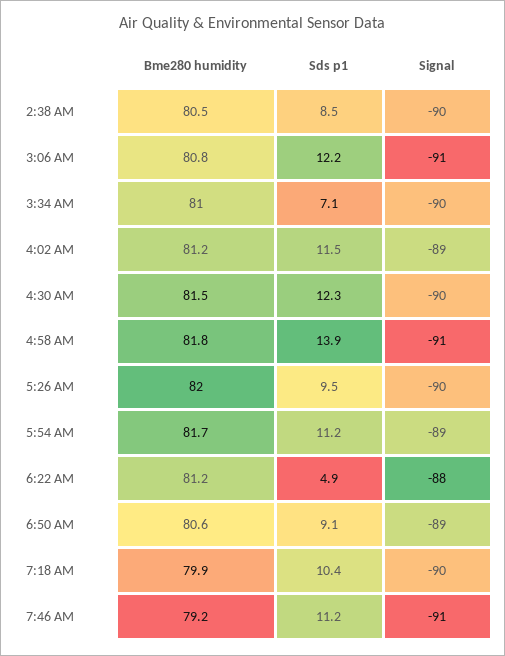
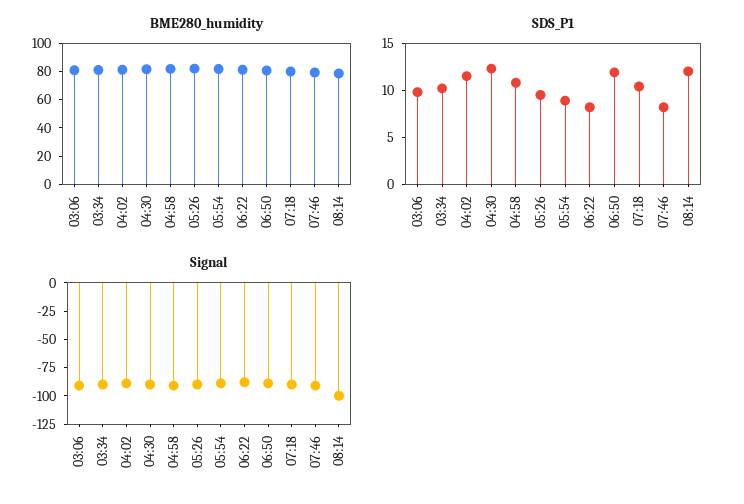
Bme280 humidity, 2:38 AM: 80.5 -> none
Sds p1, 2:38 AM: 8.5 -> none
Signal, 2:38 AM: -90 -> none
Sds p1, 3:06 AM: 12.2 -> 10
Sds p1, 3:34 AM: 7.1 -> 10
Sds p1, 4:58 AM: 13.9 -> 11
Sds p1, 5:54 AM: 11.2 -> 9
Sds p1, 6:22 AM: 4.9 -> 8
Sds p1, 6:50 AM: 9.1 -> 12
Sds p1, 7:46 AM: 11.2 -> 8
Bme280 humidity, 08:14: none -> 80
Sds p1, 08:14: none -> 12
Signal, 08:14: none -> -100

